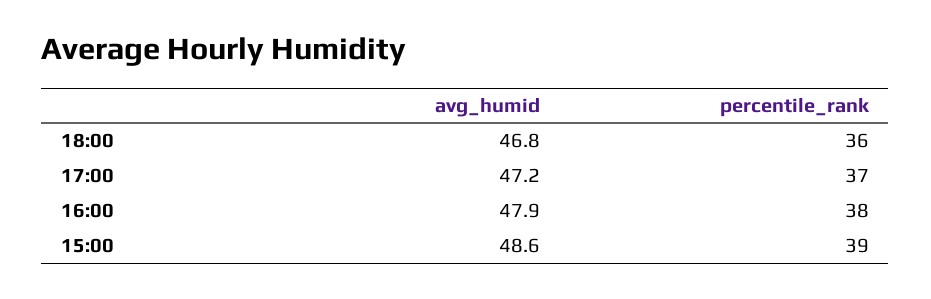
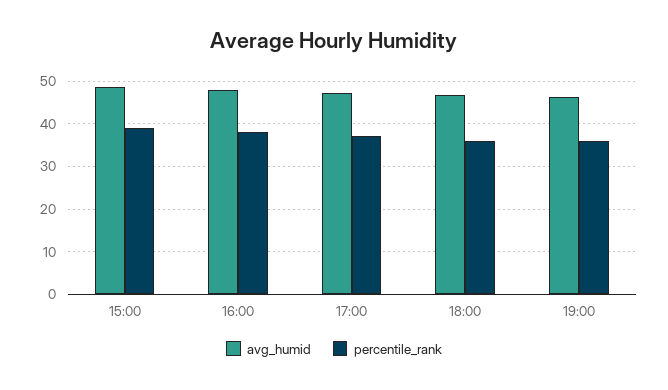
avg_humid, 19:00: none -> 46
percentile_rank, 19:00: none -> 36

